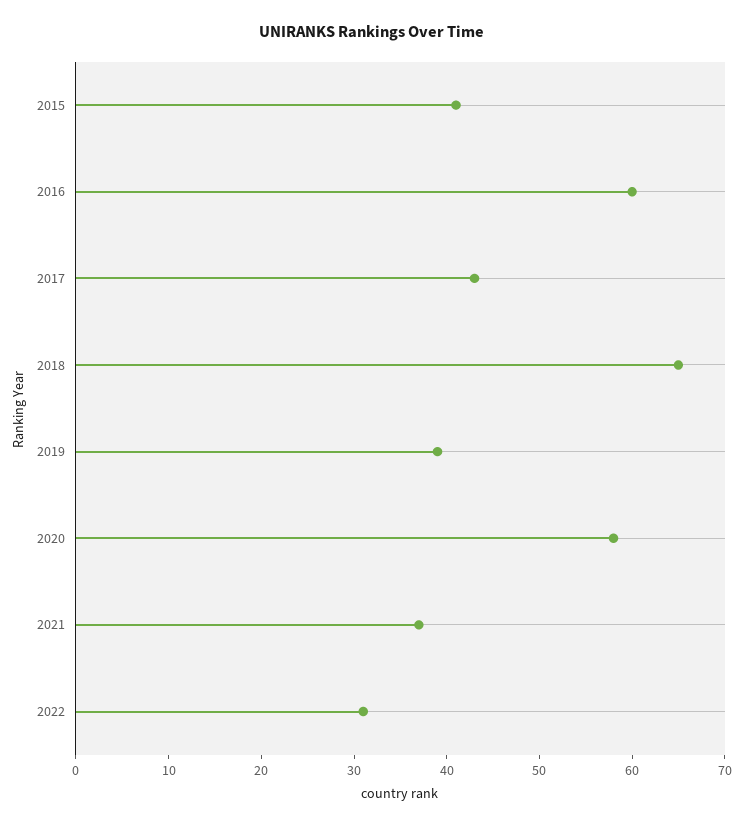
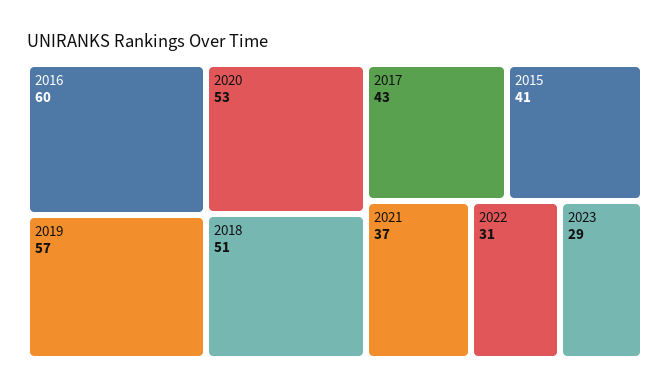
2018: 65 -> 51
2019: 39 -> 57
2020: 58 -> 53
2023: none -> 29

